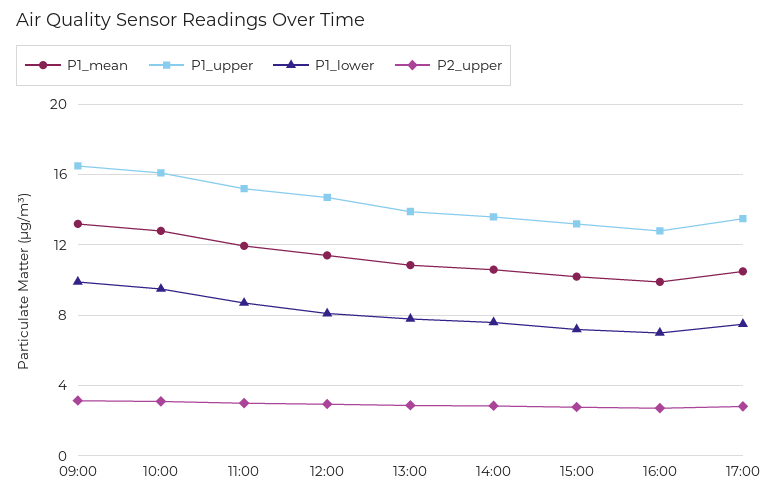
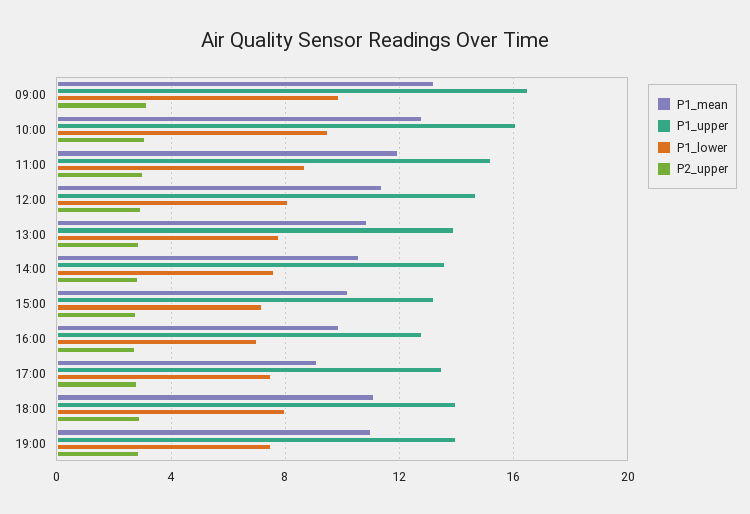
P1_mean, 17:00: 10.5 -> 9
P1_mean, 18:00: none -> 11
P1_upper, 18:00: none -> 14
P1_lower, 18:00: none -> 8
P2_upper, 18:00: none -> 3
P1_mean, 19:00: none -> 11
P1_upper, 19:00: none -> 14
P1_lower, 19:00: none -> 7.5
P2_upper, 19:00: none -> 3

